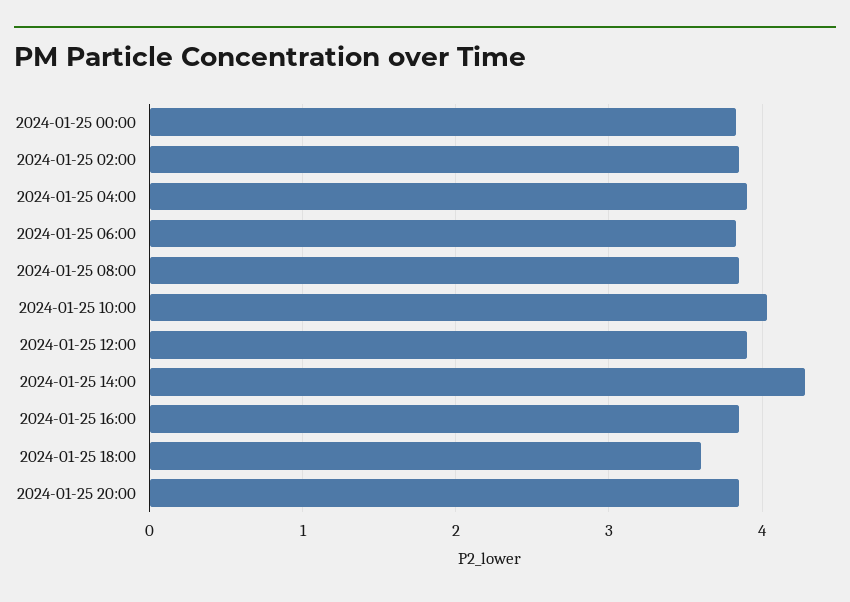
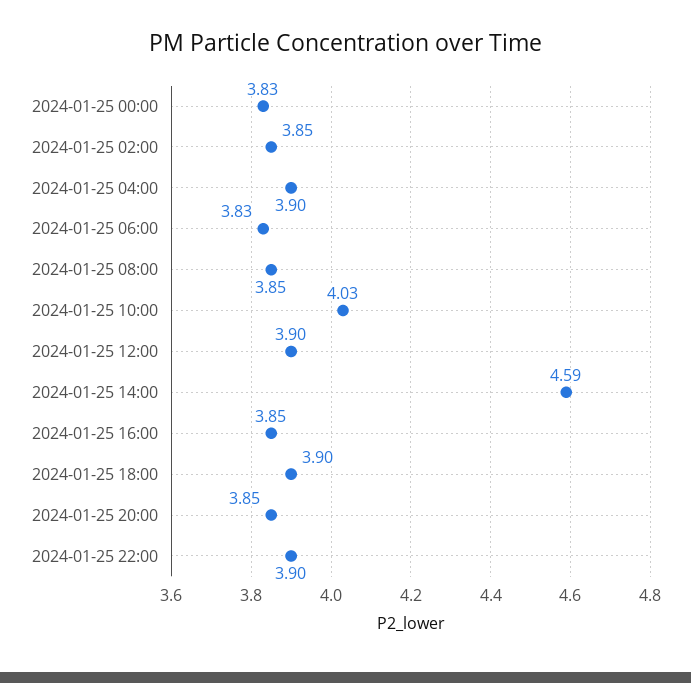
2024-01-25 14:00: 4.3 -> 4.59
2024-01-25 18:00: 3.6 -> 3.9
2024-01-25 22:00: none -> 3.9

